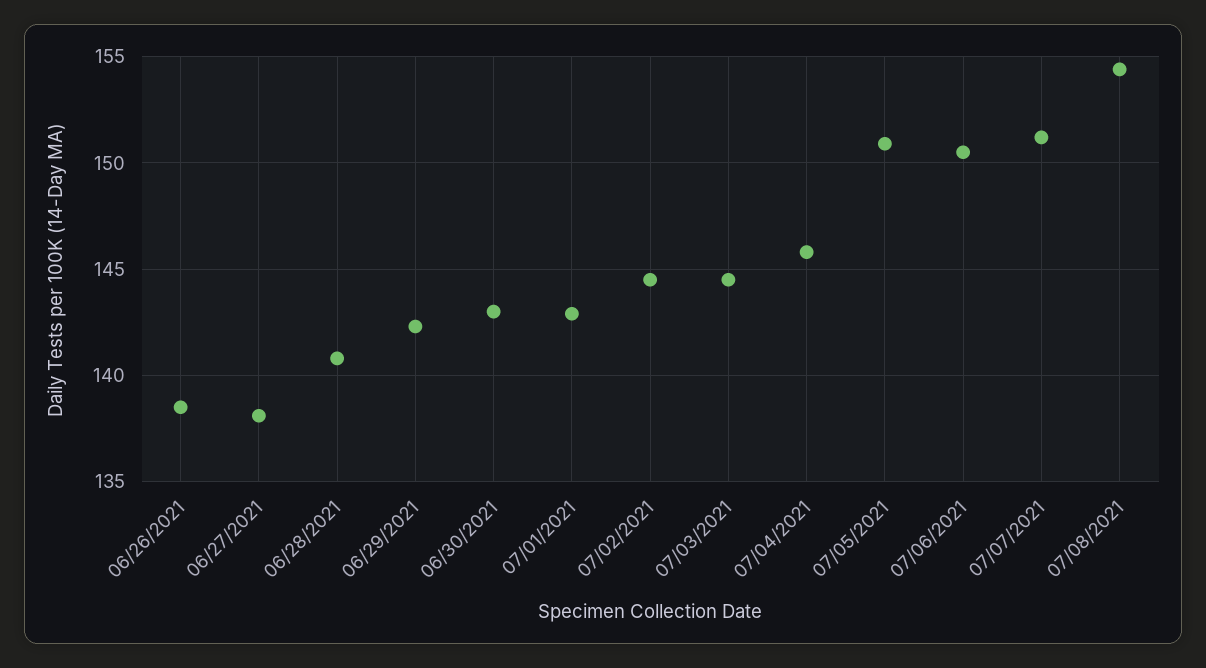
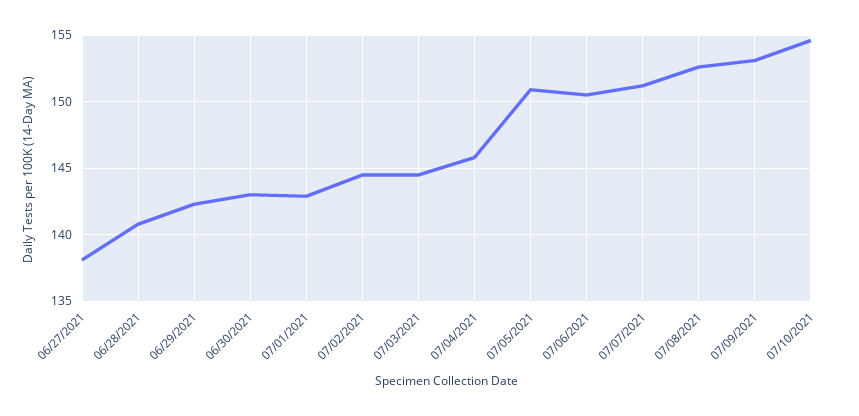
06/26/2021: 138.5 -> none
07/08/2021: 154.5 -> 152.5
07/09/2021: none -> 153
07/10/2021: none -> 154.5

